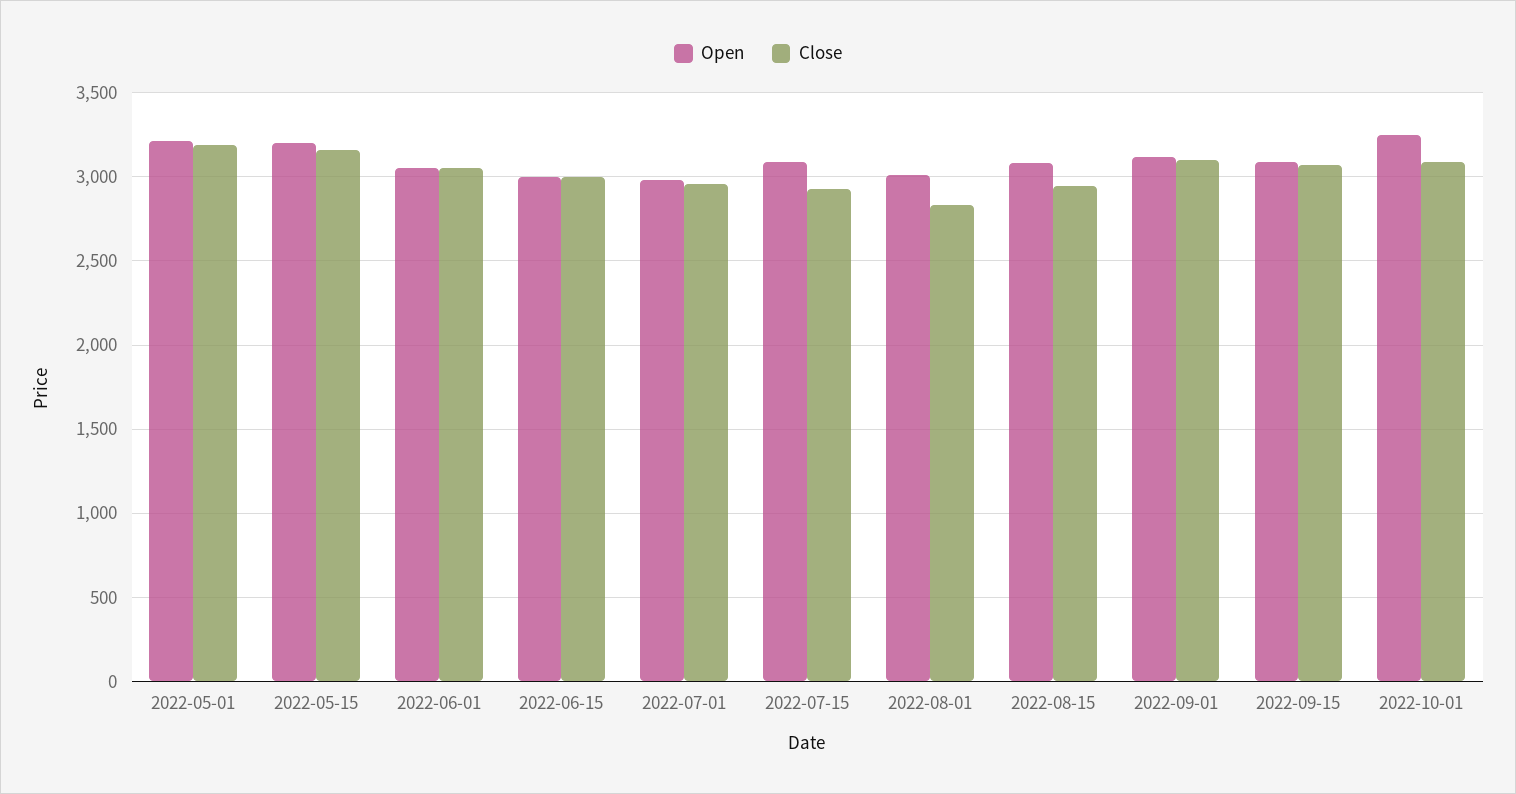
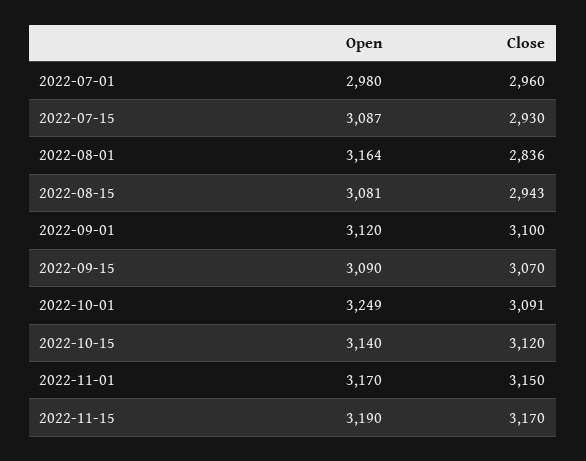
Open, 2022-05-01: 3200 -> none
Close, 2022-05-01: 3200 -> none
Open, 2022-05-15: 3200 -> none
Close, 2022-05-15: 3150 -> none
Open, 2022-06-01: 3050 -> none
Close, 2022-06-01: 3050 -> none
Open, 2022-06-15: 3000 -> none
Close, 2022-06-15: 3000 -> none
Open, 2022-08-01: 3000 -> 3164
Open, 2022-10-15: none -> 3140
Close, 2022-10-15: none -> 3120
Open, 2022-11-01: none -> 3170
Close, 2022-11-01: none -> 3150
Open, 2022-11-15: none -> 3190
Close, 2022-11-15: none -> 3170

